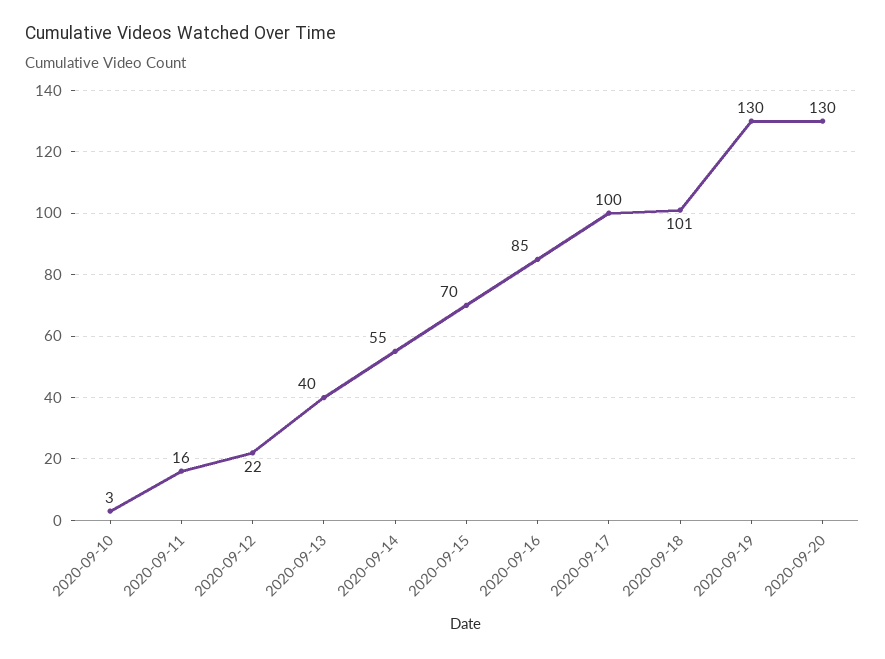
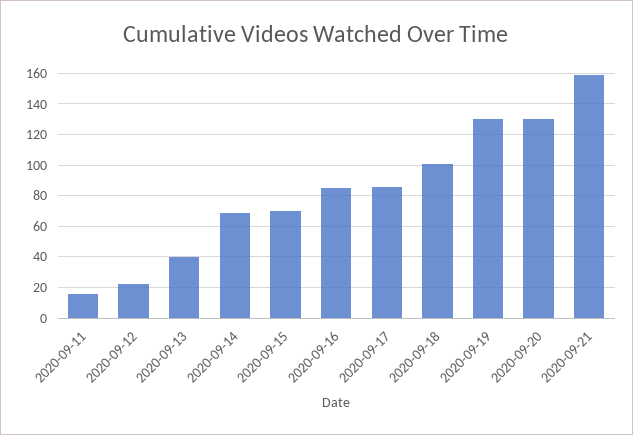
2020-09-10: 3 -> none
2020-09-14: 55 -> 70
2020-09-17: 100 -> 85
2020-09-21: none -> 160

